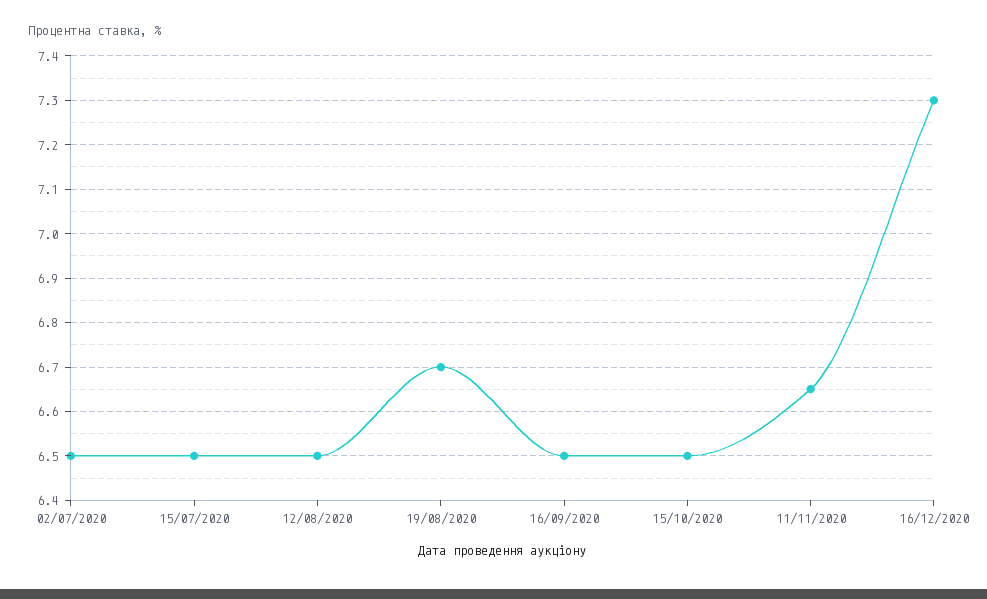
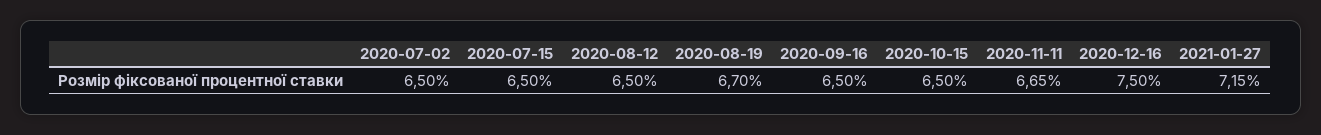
16/12/2020: 7.3 -> 7.5
2021-01-27: none -> 7.15

